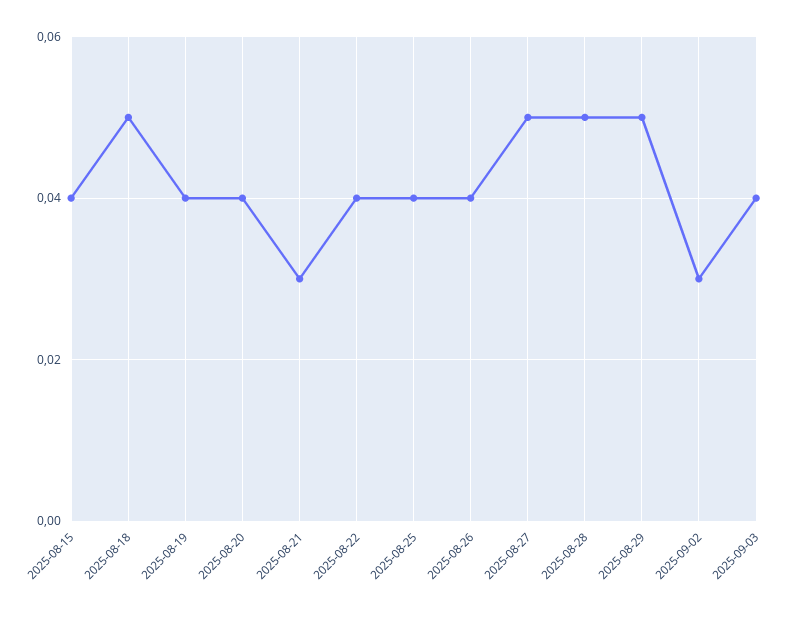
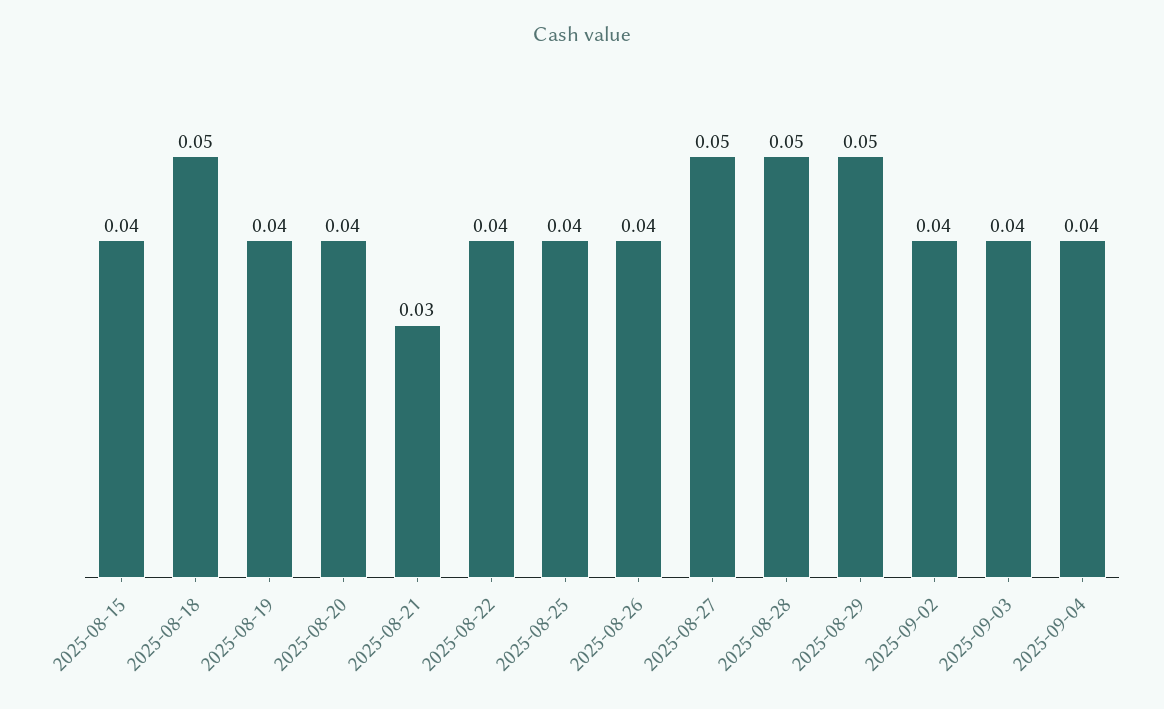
2025-09-02: 0.03 -> 0.04
2025-09-04: none -> 0.04

